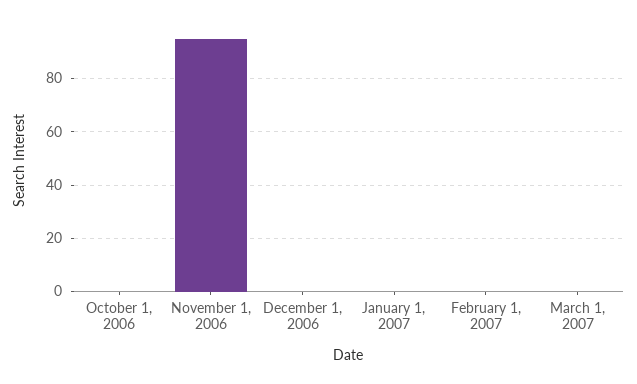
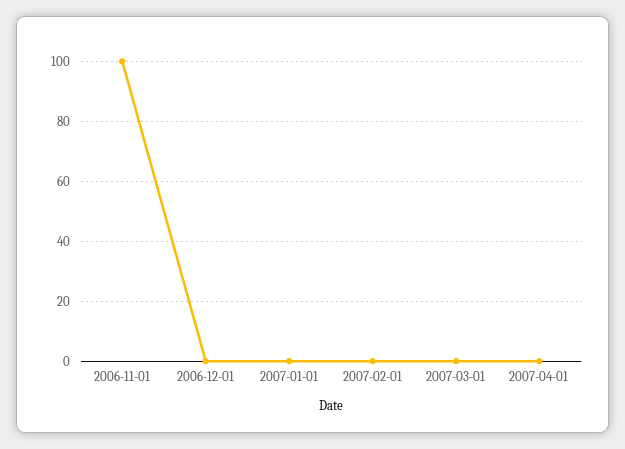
October 1, 2006: 0 -> none
November 1, 2006: 95 -> 100
2007-04-01: none -> 0

